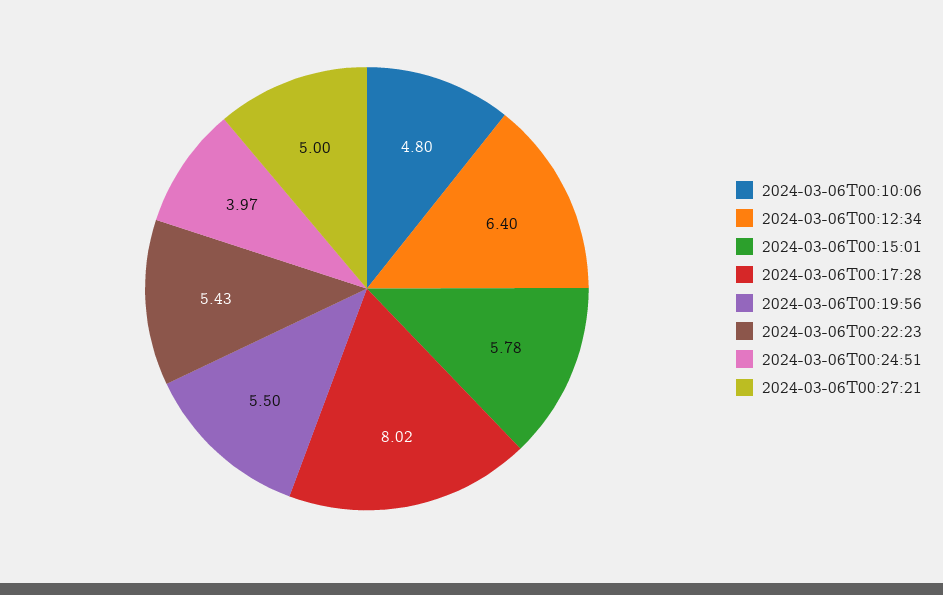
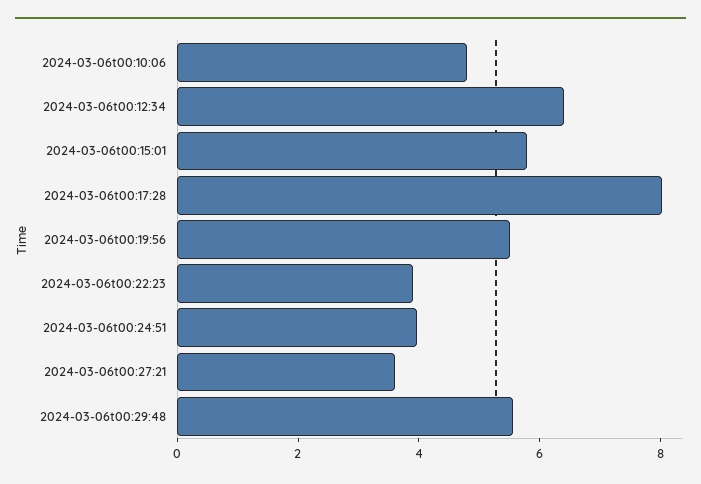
2024-03-06T00:22:23: 5.43 -> 4
2024-03-06T00:27:21: 5 -> 3.5
2024-03-06t00:29:48: none -> 5.5

